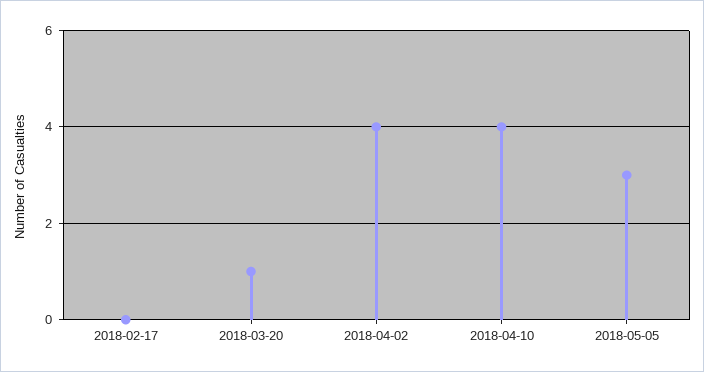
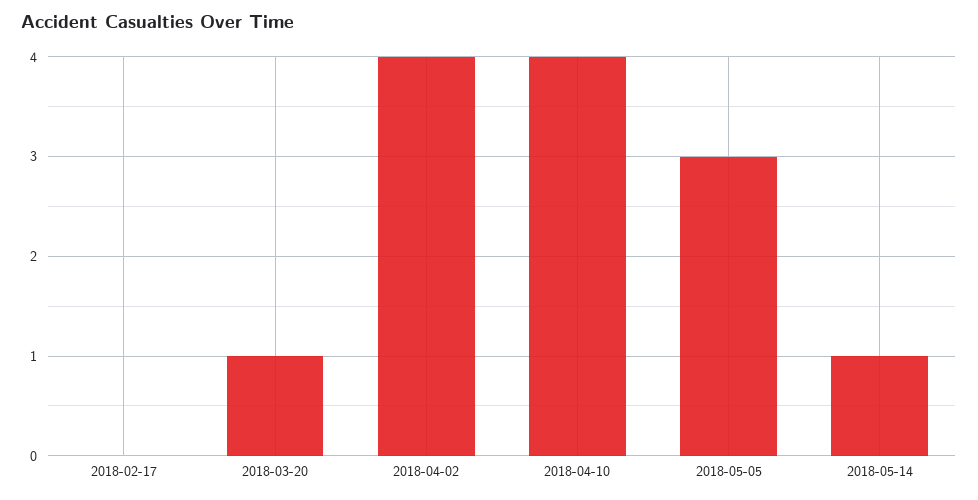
2018-05-14: none -> 1

